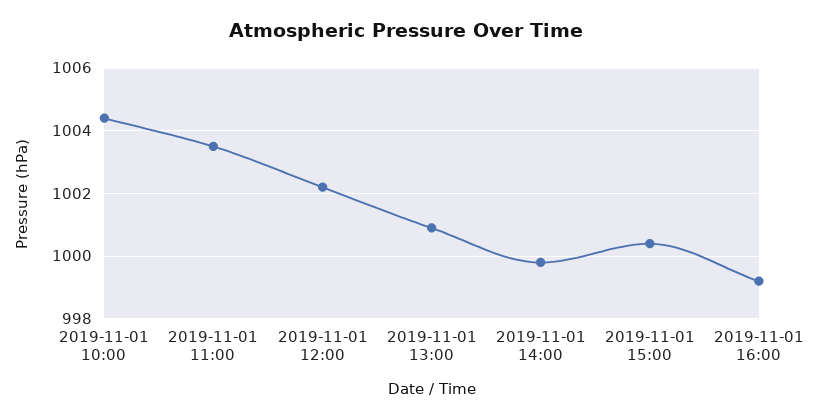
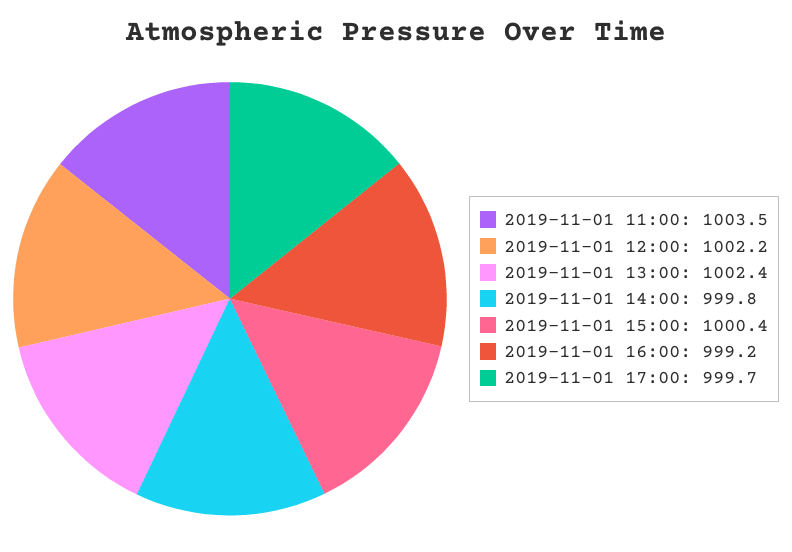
2019-11-01 10:00: 1004.5 -> none
2019-11-01 13:00: 1001 -> 1002.4
2019-11-01 17:00: none -> 999.7

